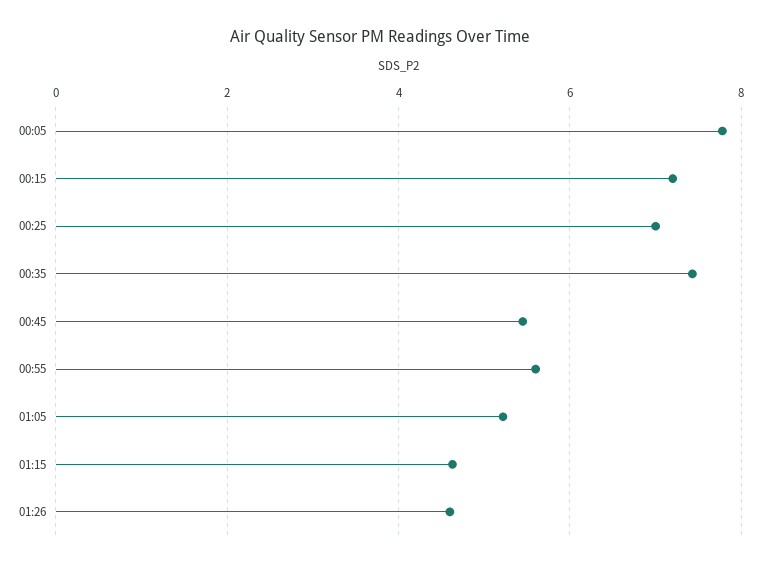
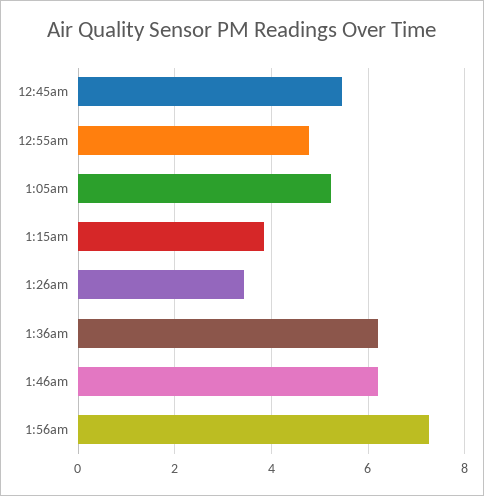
00:05: 7.8 -> none
00:15: 7.2 -> none
00:25: 7 -> none
00:35: 7.4 -> none
00:55: 5.6 -> 4.8
01:15: 4.6 -> 3.8
01:26: 4.6 -> 3.4
1:36am: none -> 6.2
1:46am: none -> 6.2
1:56am: none -> 7.2

